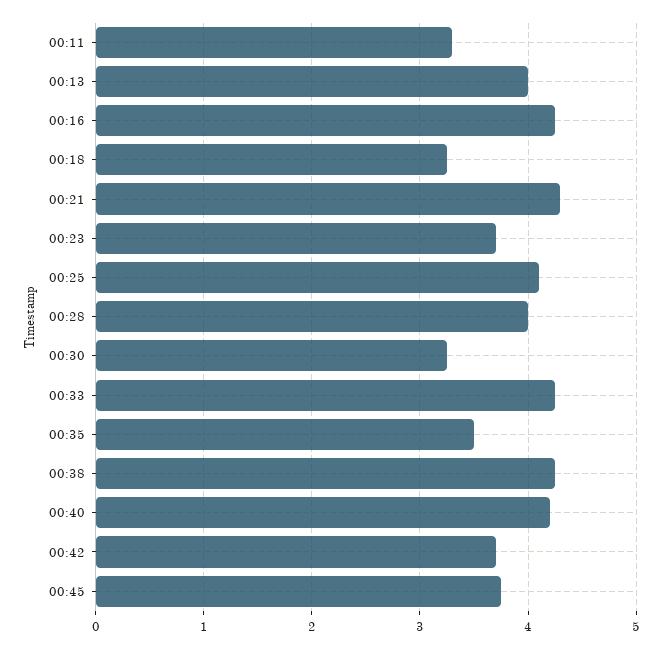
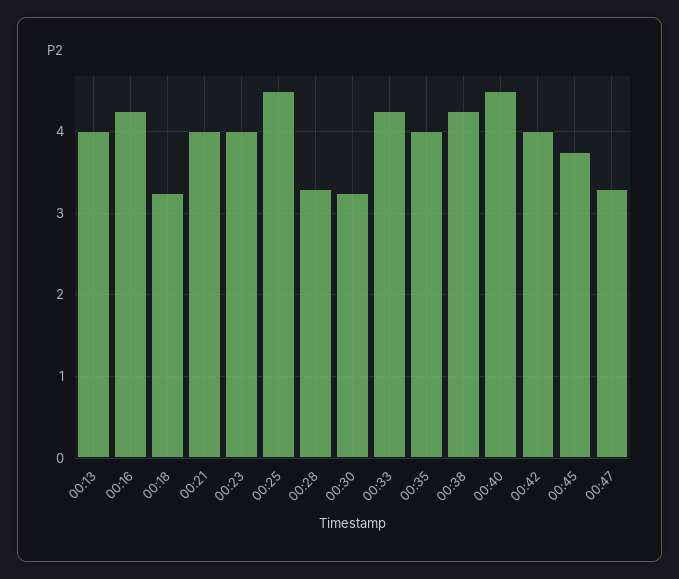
00:11: 3.3 -> none
00:21: 4.3 -> 4
00:23: 3.7 -> 4
00:25: 4.1 -> 4.5
00:28: 4 -> 3.3
00:35: 3.5 -> 4
00:40: 4.2 -> 4.5
00:42: 3.7 -> 4
00:47: none -> 3.3

